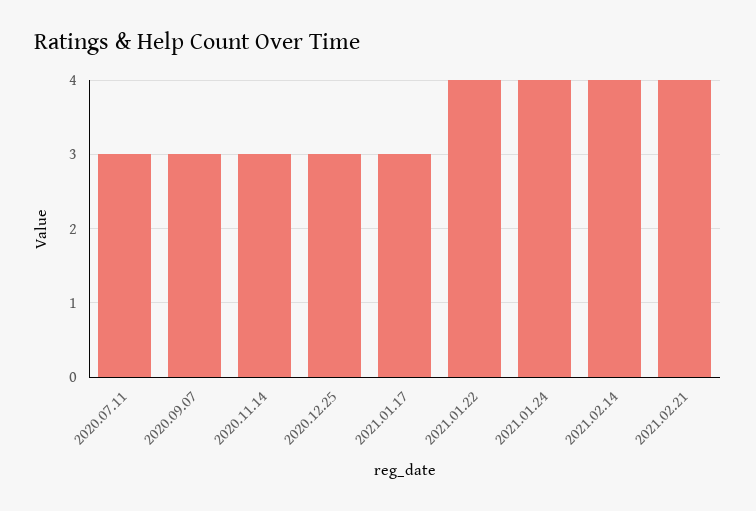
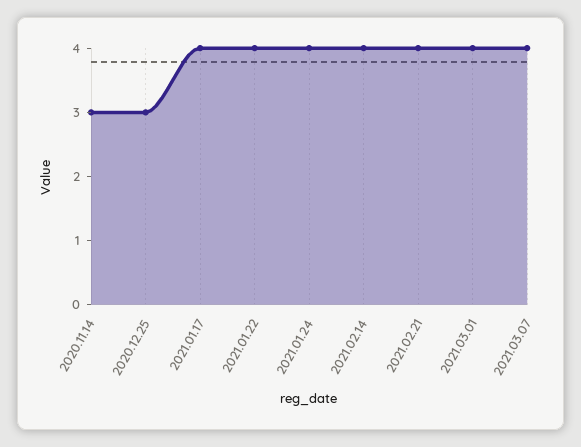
2020.07.11: 3 -> none
2020.09.07: 3 -> none
2021.01.17: 3 -> 4
2021.03.01: none -> 4
2021.03.07: none -> 4

